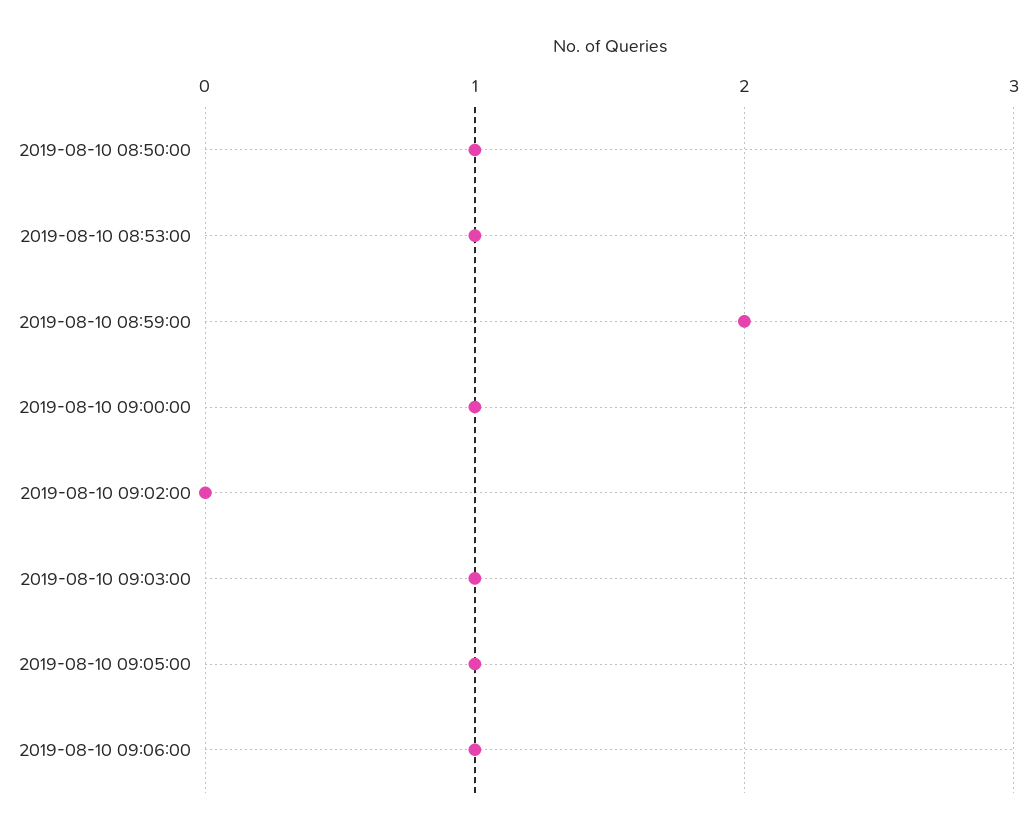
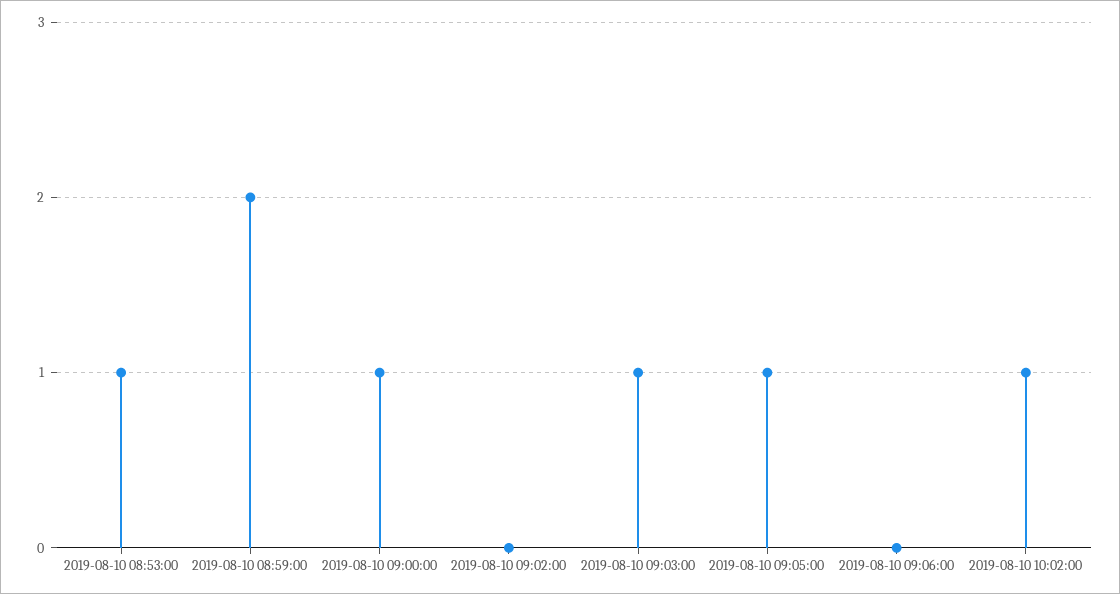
2019-08-10 08:50:00: 1 -> none
2019-08-10 09:06:00: 1 -> 0
2019-08-10 10:02:00: none -> 1

